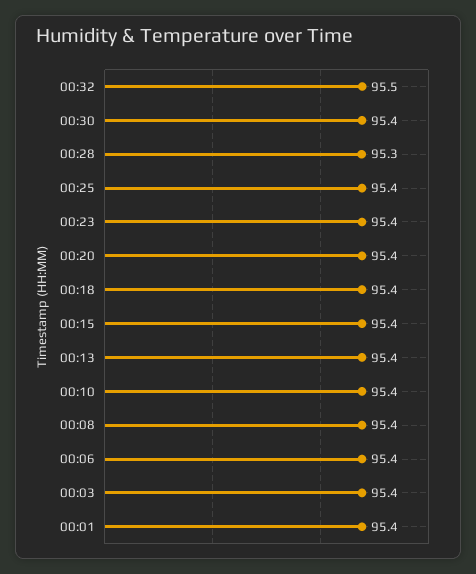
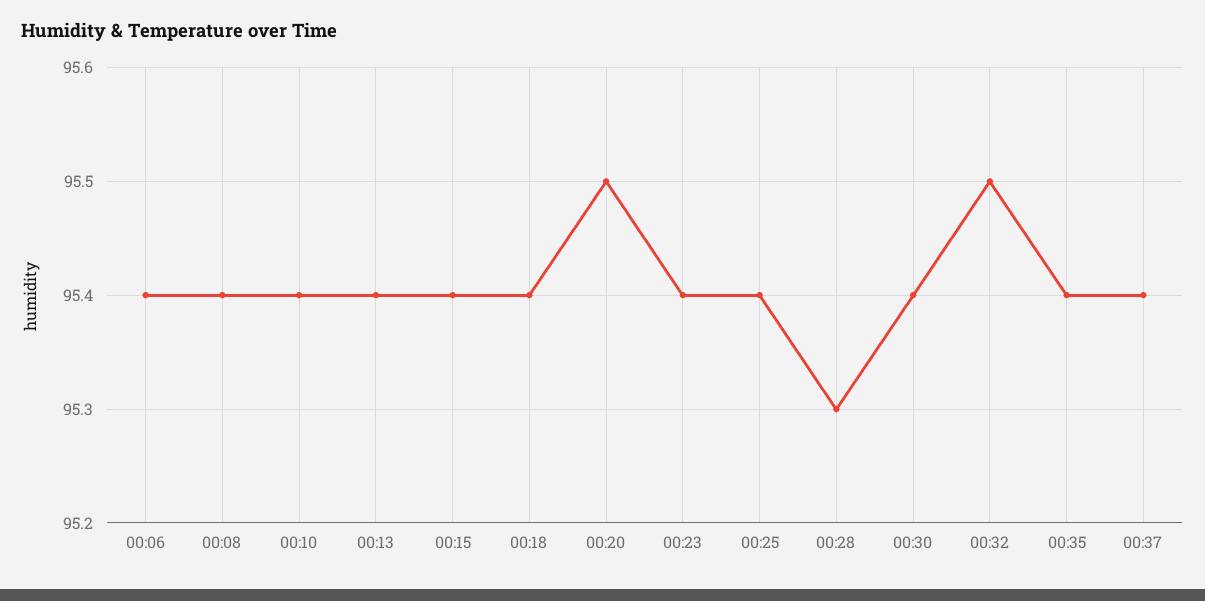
00:20: 95.4 -> 95.5
00:03: 95.4 -> none
00:01: 95.4 -> none
00:35: none -> 95.4
00:37: none -> 95.4

